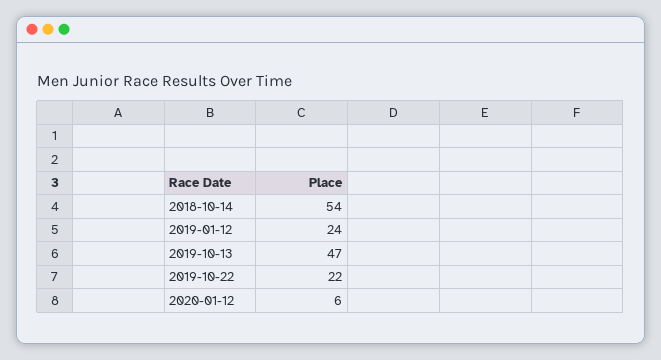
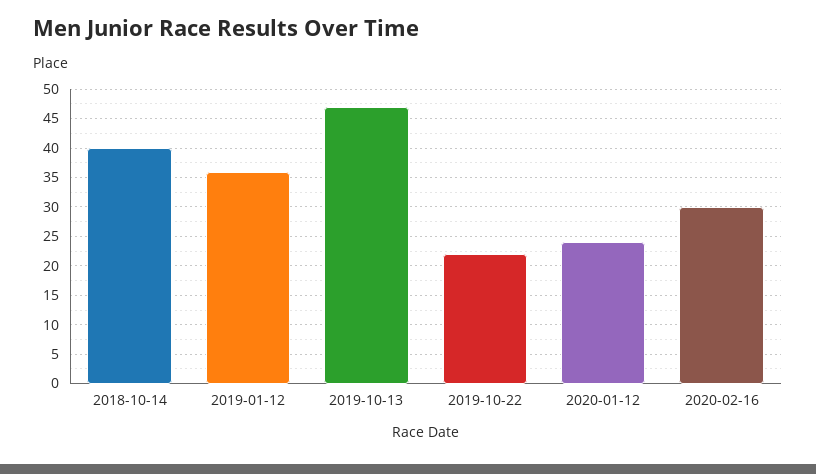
2018-10-14: 54 -> 40
2019-01-12: 24 -> 35
2020-01-12: 6 -> 25
2020-02-16: none -> 30

